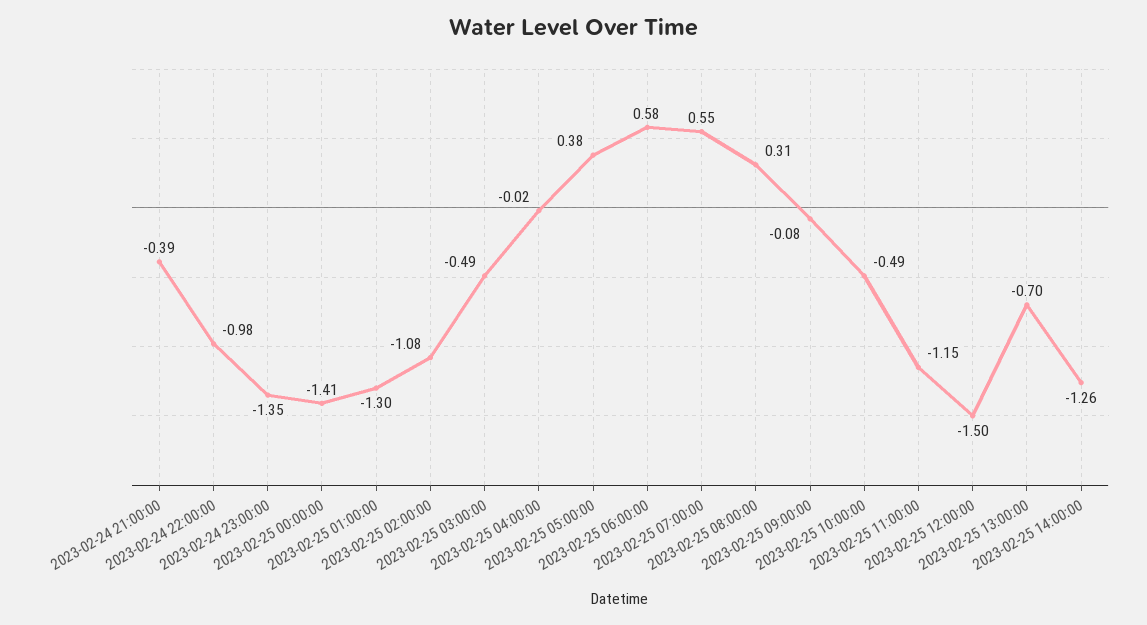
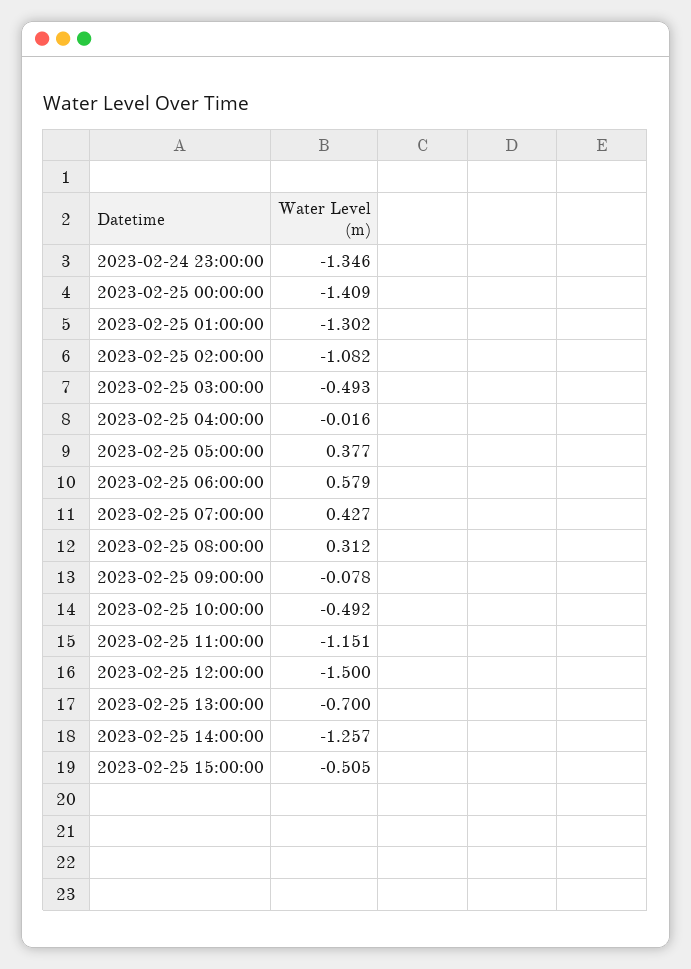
2023-02-24 21:00:00: -0.39 -> none
2023-02-24 22:00:00: -0.98 -> none
2023-02-25 07:00:00: 0.55 -> 0.427
2023-02-25 15:00:00: none -> -0.505

